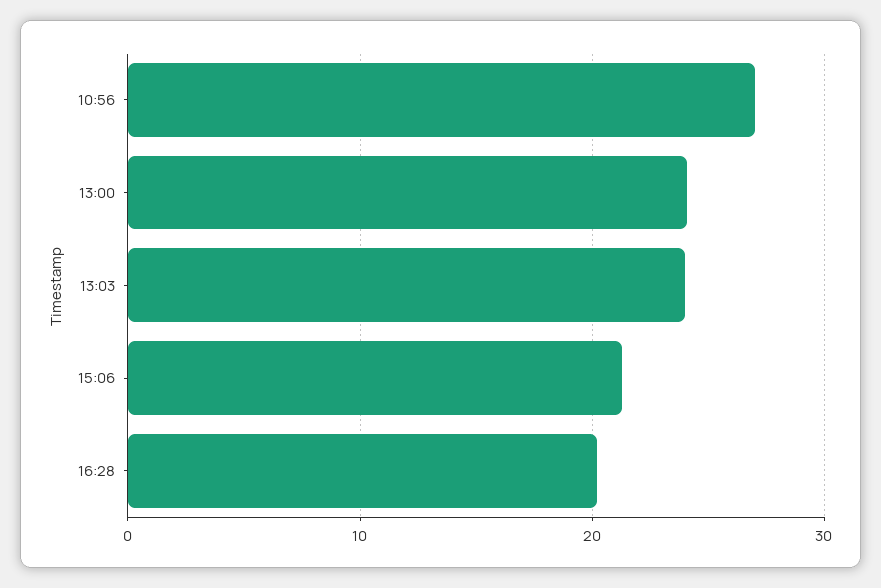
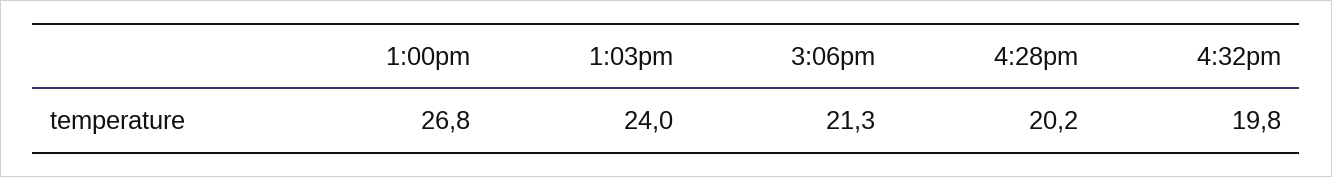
10:56: 27 -> none
13:00: 24 -> 26.8
4:32pm: none -> 19.8

